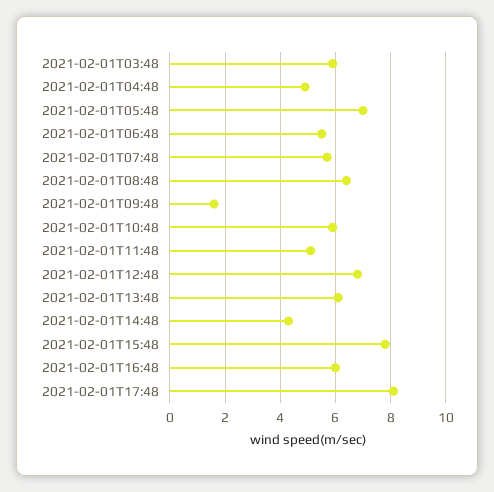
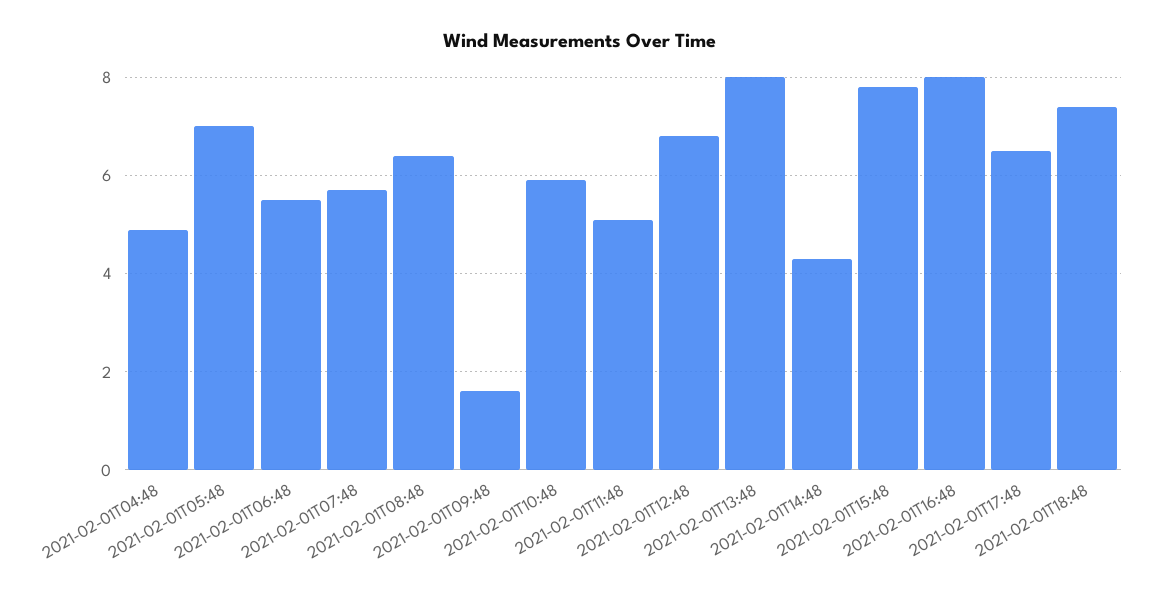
2021-02-01T03:48: 6 -> none
2021-02-01T13:48: 6 -> 8
2021-02-01T16:48: 6 -> 8
2021-02-01T17:48: 8 -> 6.5
2021-02-01T18:48: none -> 7.5

